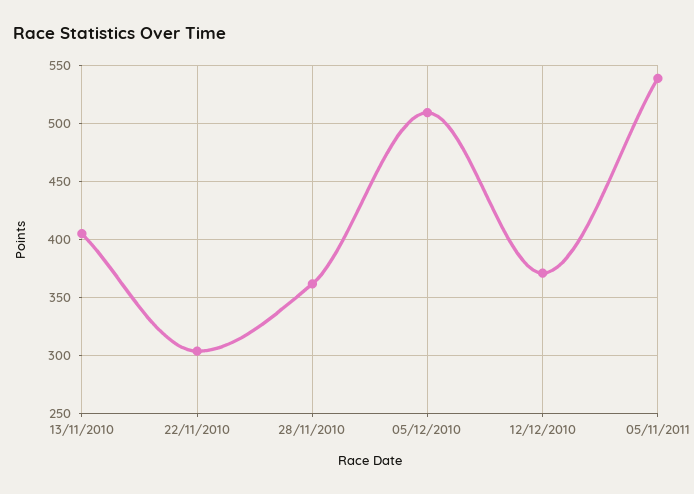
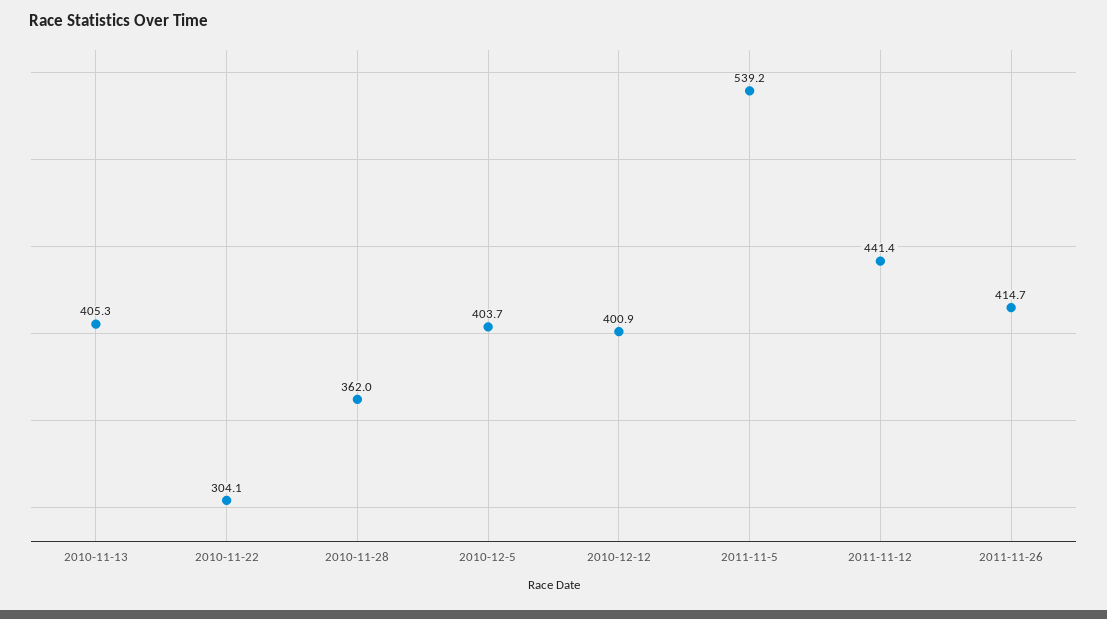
05/12/2010: 510 -> 403.7
12/12/2010: 370 -> 400.9
2011-11-12: none -> 441.4
2011-11-26: none -> 414.7

